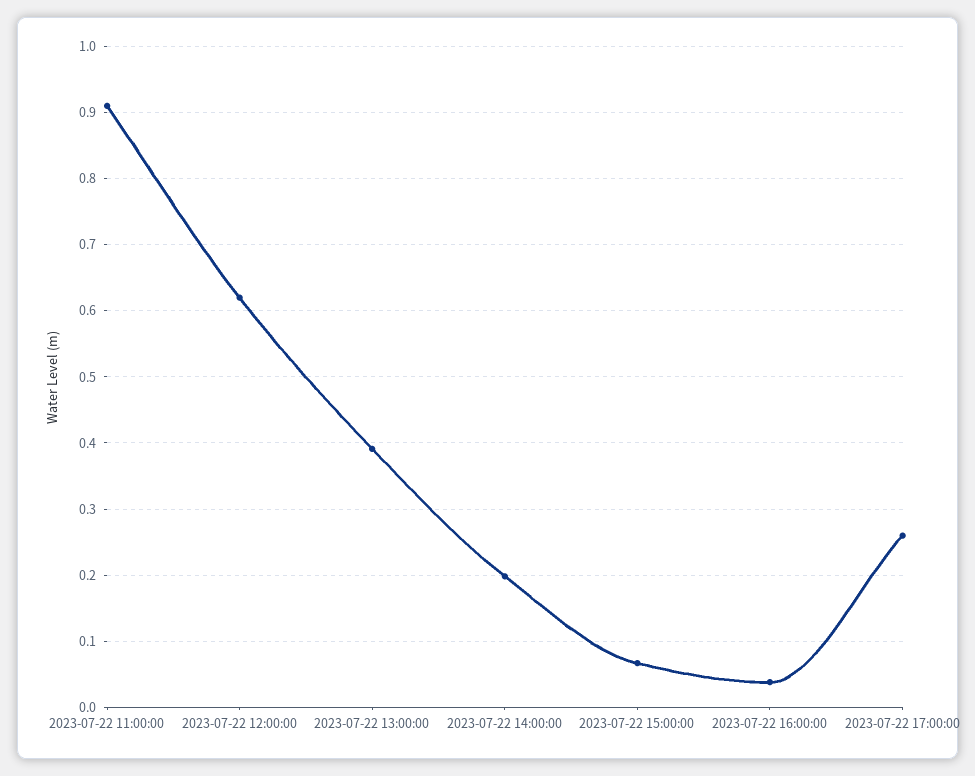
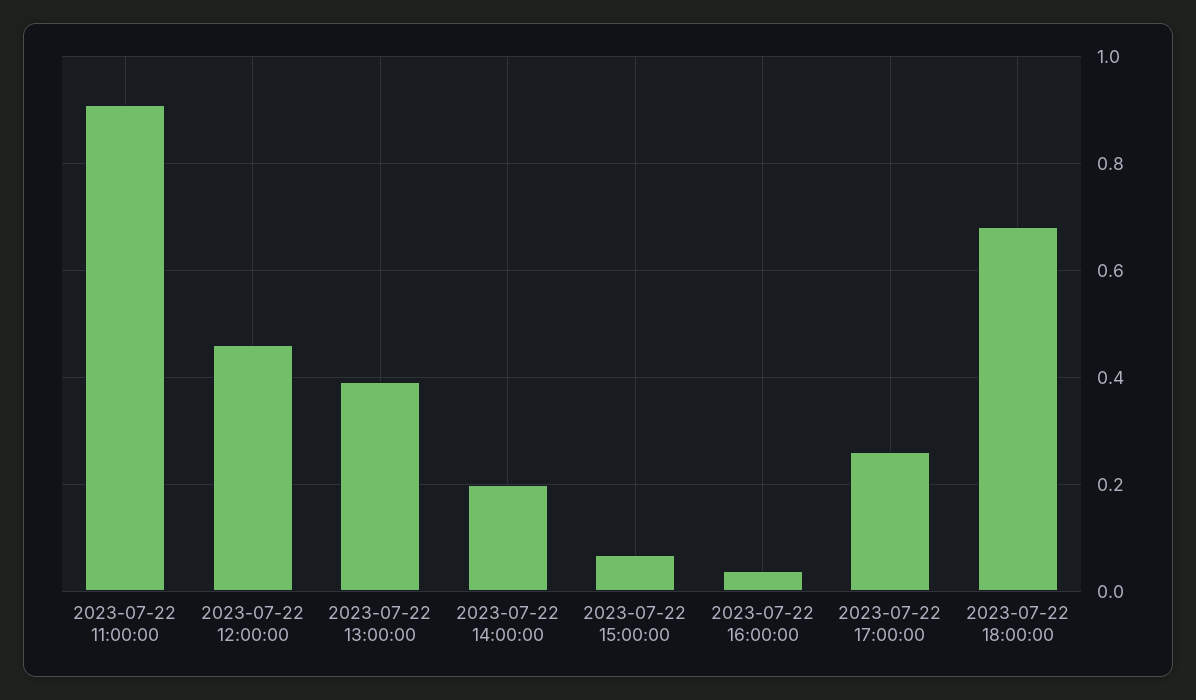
2023-07-22 12:00:00: 0.62 -> 0.46
2023-07-22 18:00:00: none -> 0.68

